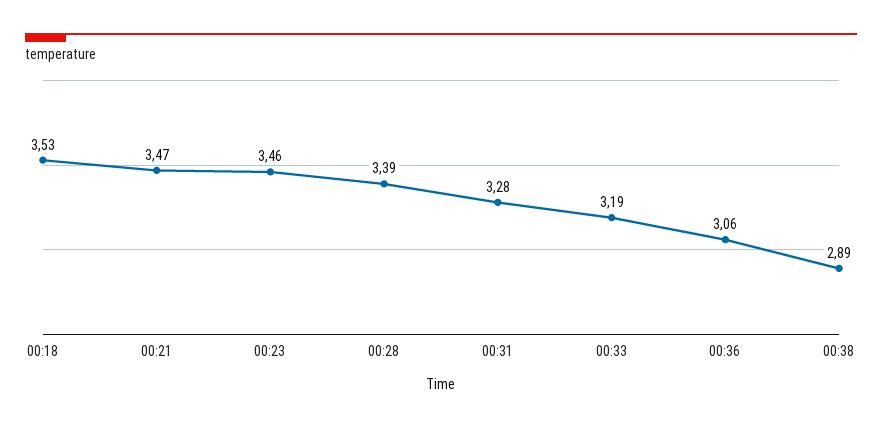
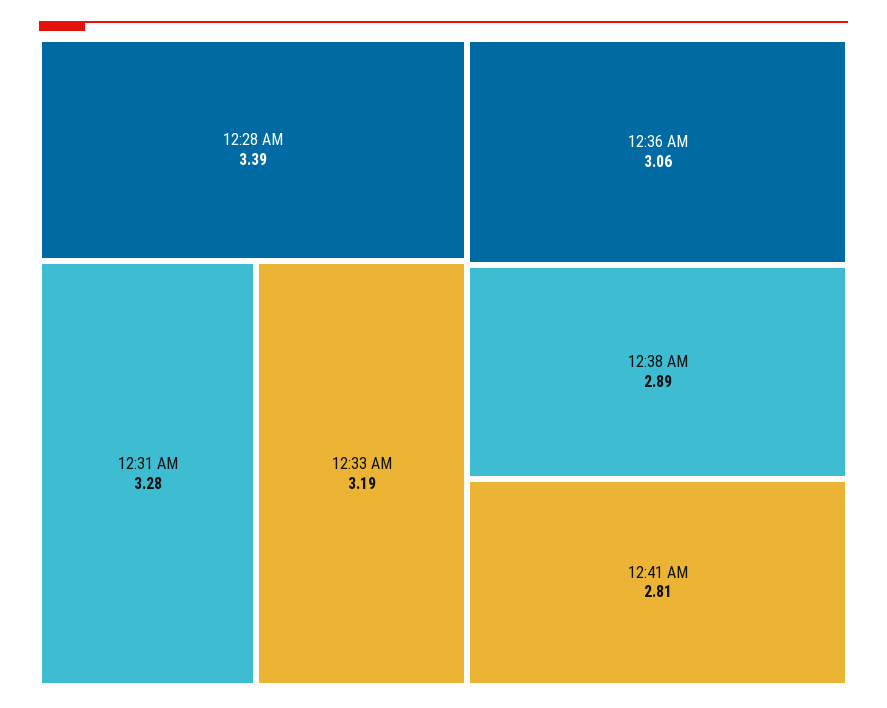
00:18: 3.53 -> none
00:21: 3.47 -> none
00:23: 3.46 -> none
12:41 AM: none -> 2.81

